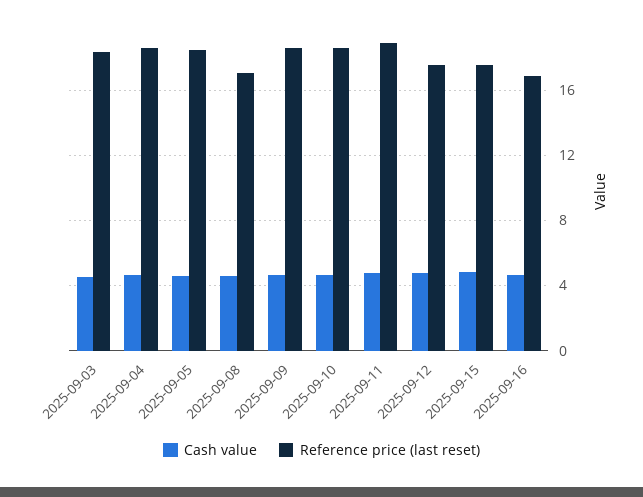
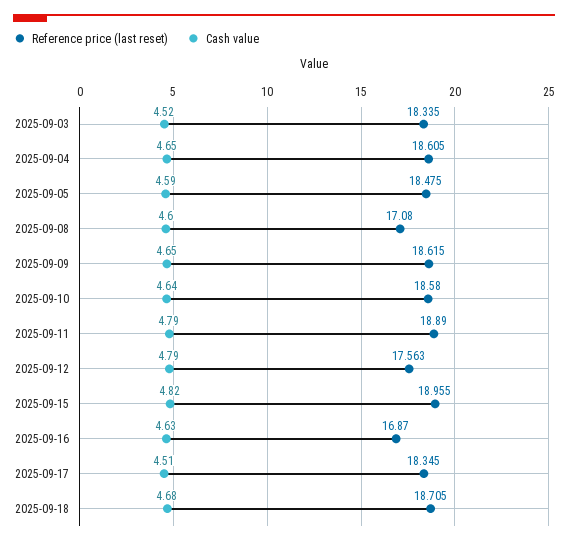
Reference price (last reset), 2025-09-15: 17.5 -> 18.955
Reference price (last reset), 2025-09-17: none -> 18.345
Cash value, 2025-09-17: none -> 4.51
Reference price (last reset), 2025-09-18: none -> 18.705
Cash value, 2025-09-18: none -> 4.68

